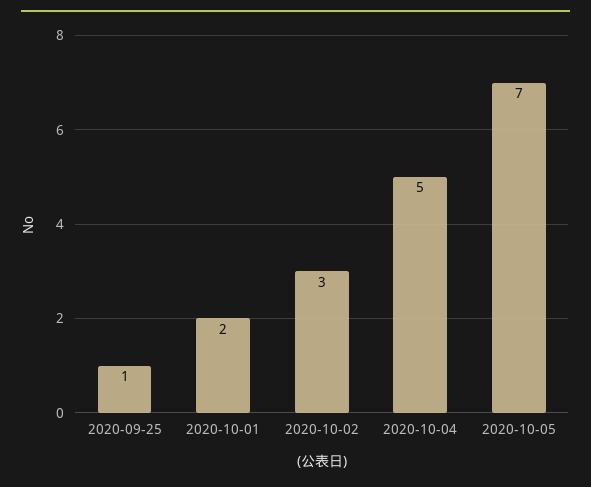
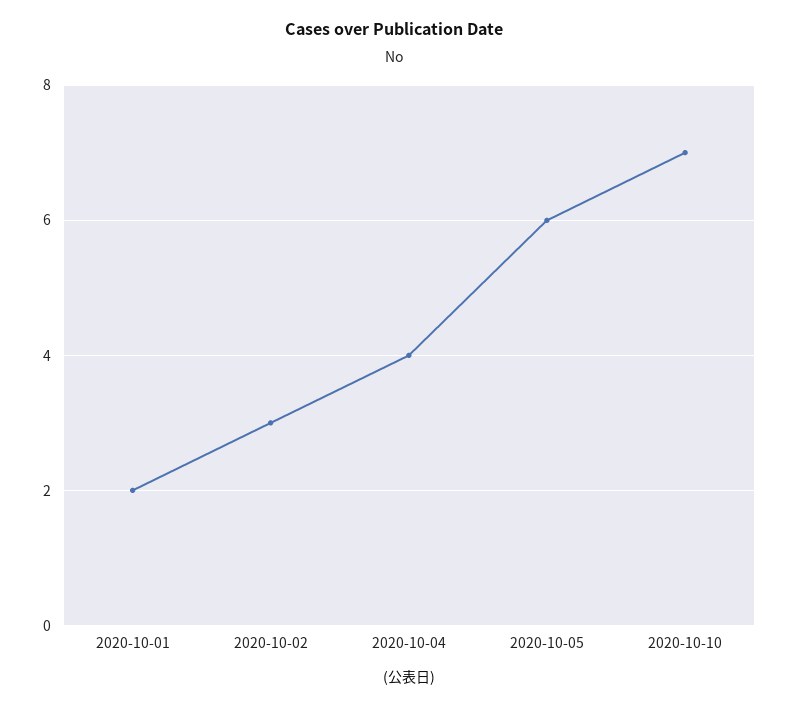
2020-09-25: 1 -> none
2020-10-04: 5 -> 4
2020-10-05: 7 -> 6
2020-10-10: none -> 7

